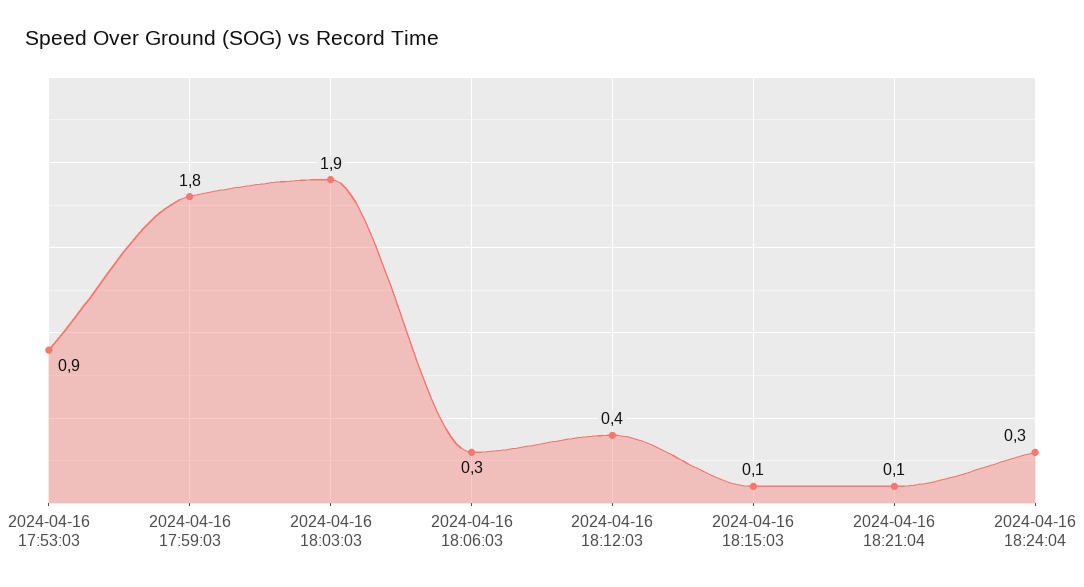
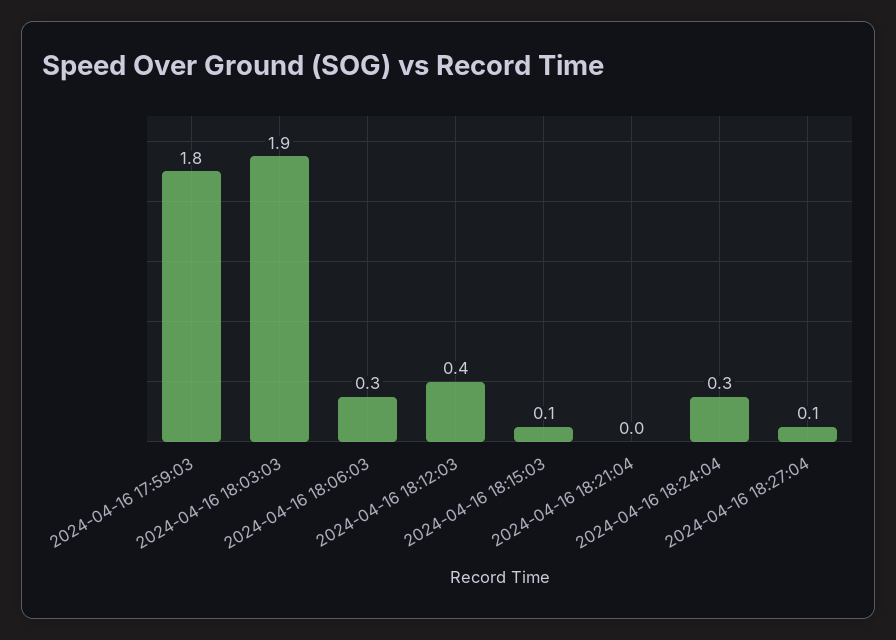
2024-04-16 17:53:03: 0.9 -> none
2024-04-16 18:21:04: 0.1 -> 0
2024-04-16 18:27:04: none -> 0.1

